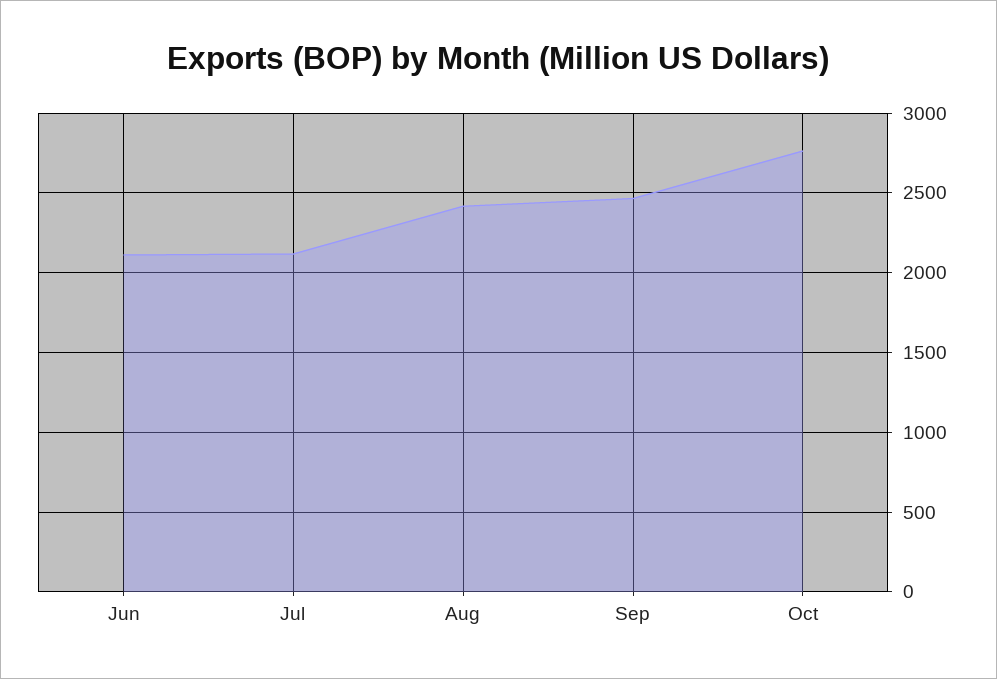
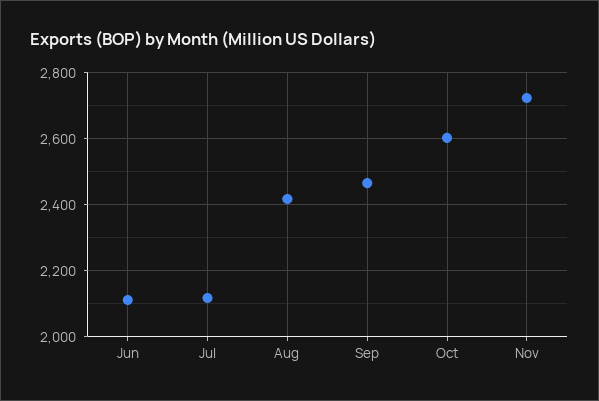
Oct: 2750 -> 2600
Nov: none -> 2720

